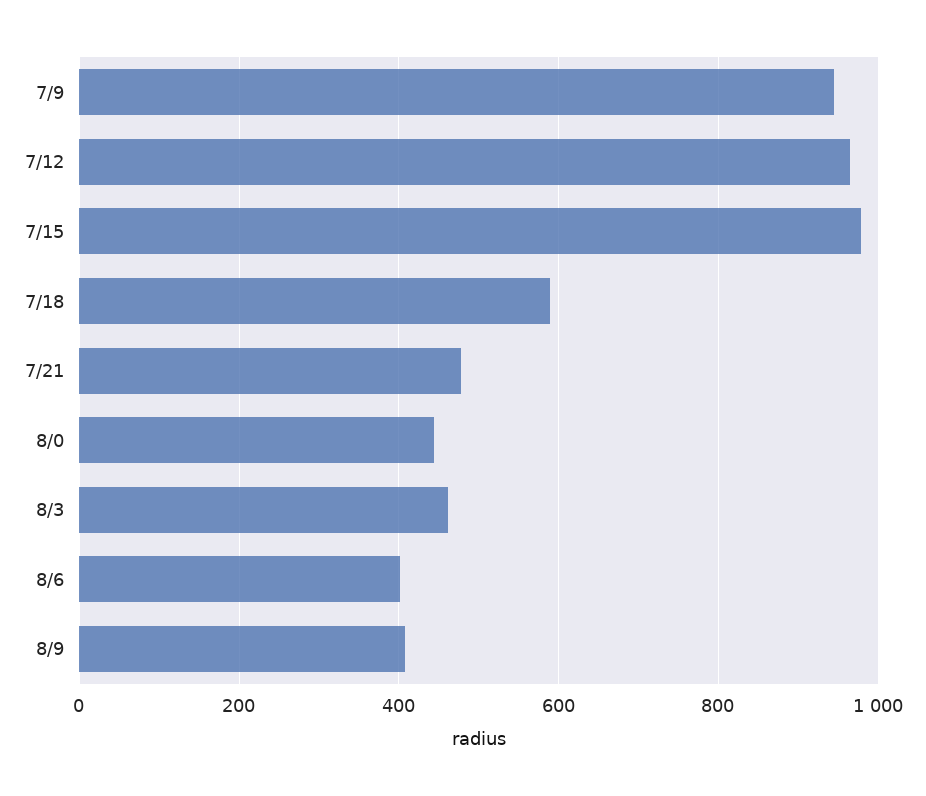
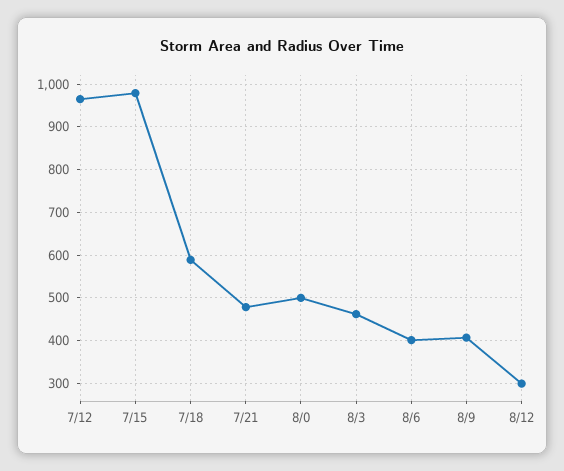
7/9: 940 -> none
8/0: 440 -> 500
8/12: none -> 300

